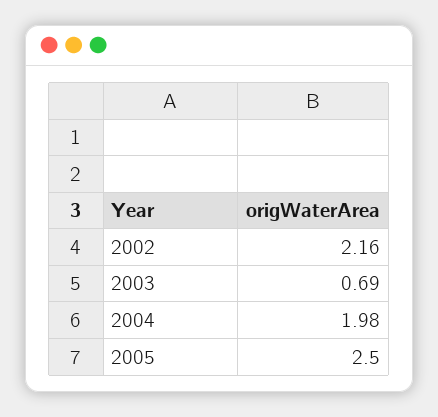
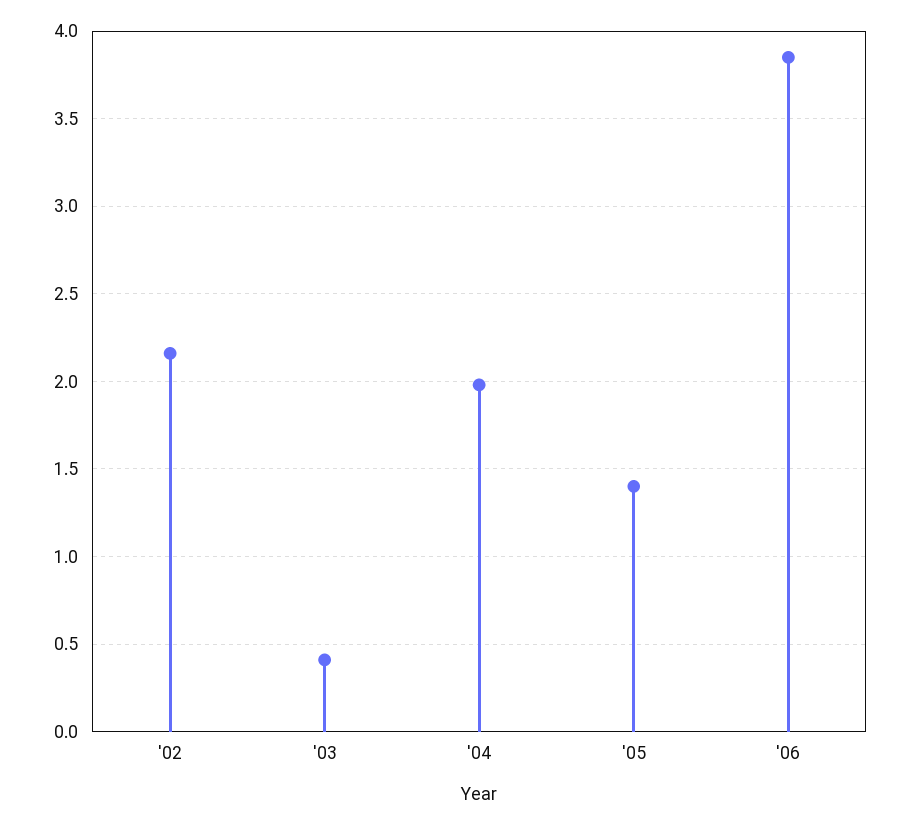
2003: 0.69 -> 0.4
2005: 2.5 -> 1.4
'06: none -> 3.85

